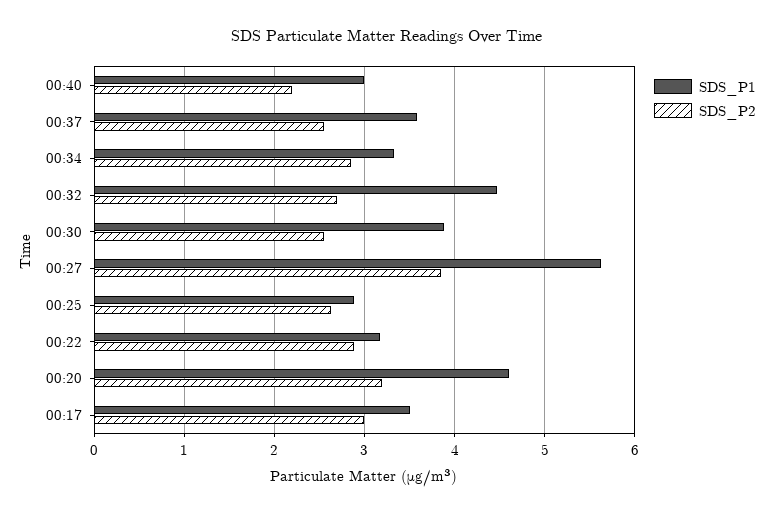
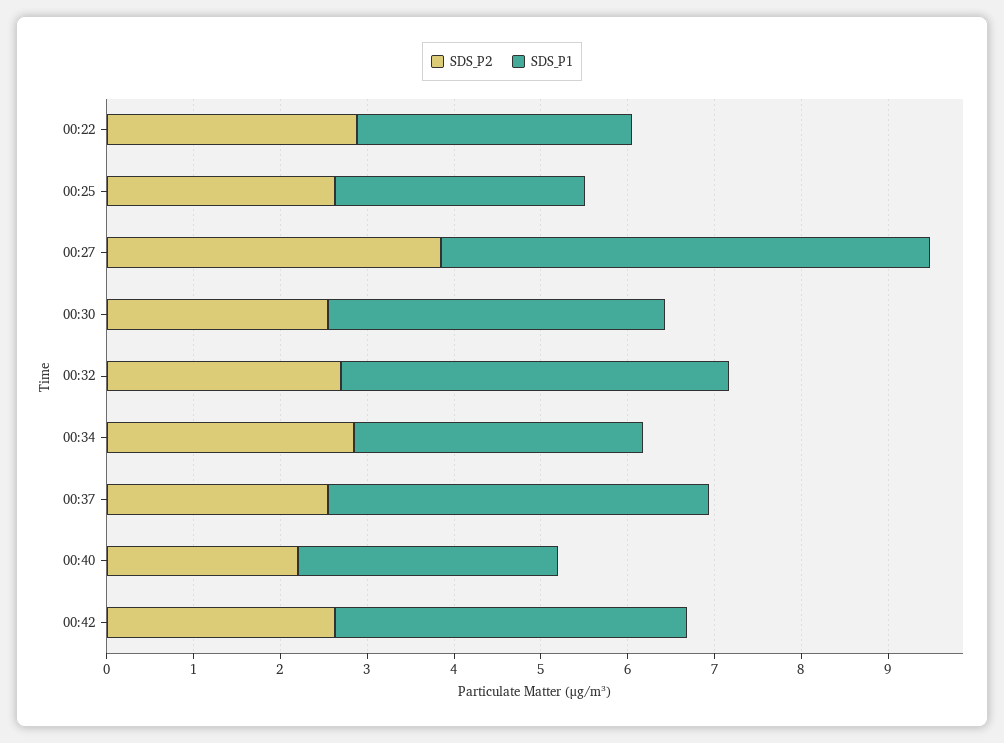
SDS_P1, 00:37: 3.6 -> 4.4
SDS_P1, 00:20: 4.6 -> none
SDS_P2, 00:20: 3.2 -> none
SDS_P1, 00:17: 3.5 -> none
SDS_P2, 00:17: 3 -> none
SDS_P2, 00:42: none -> 2.6
SDS_P1, 00:42: none -> 4

